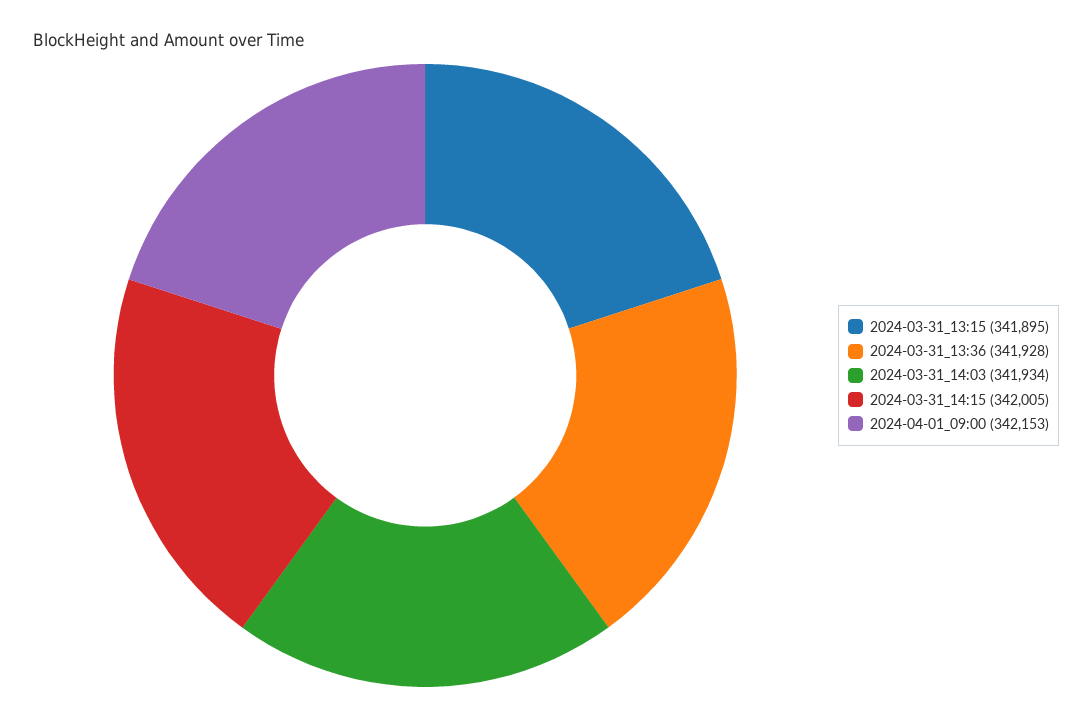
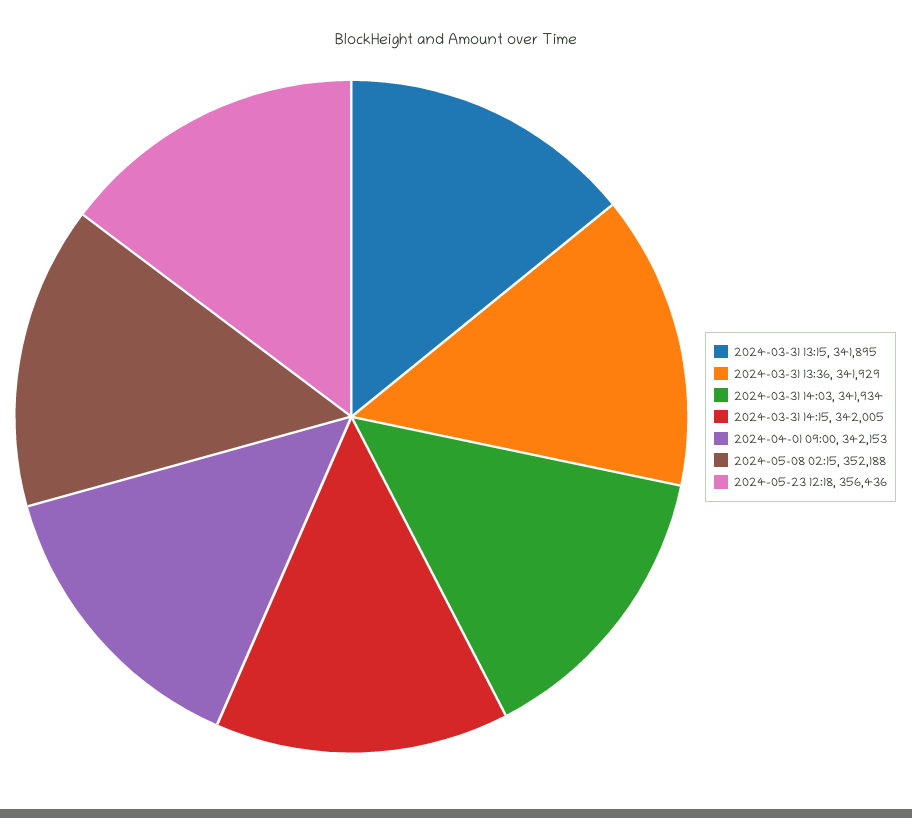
2024-03-31_13:36: 341928 -> 341929
2024-05-08 02:15: none -> 352188
2024-05-23 12:18: none -> 356436

